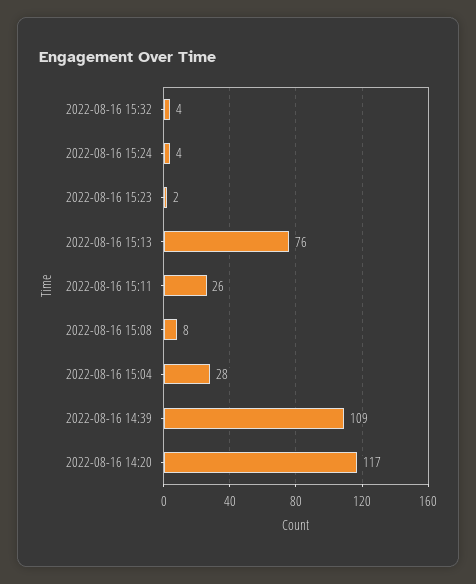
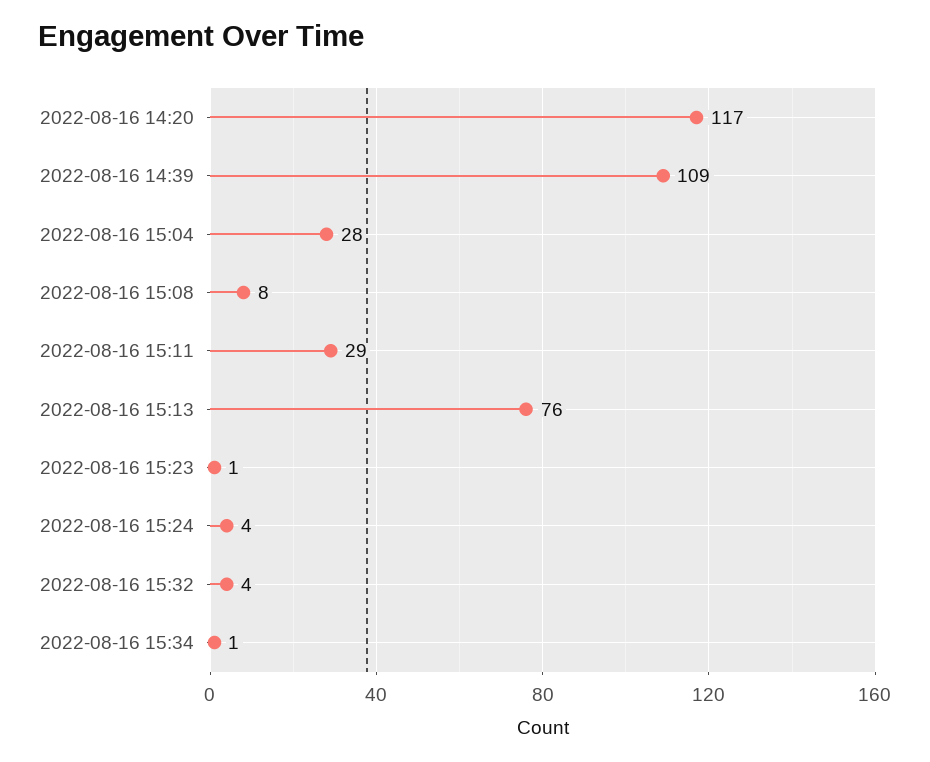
2022-08-16 15:23: 2 -> 1
2022-08-16 15:11: 26 -> 29
2022-08-16 15:34: none -> 1

